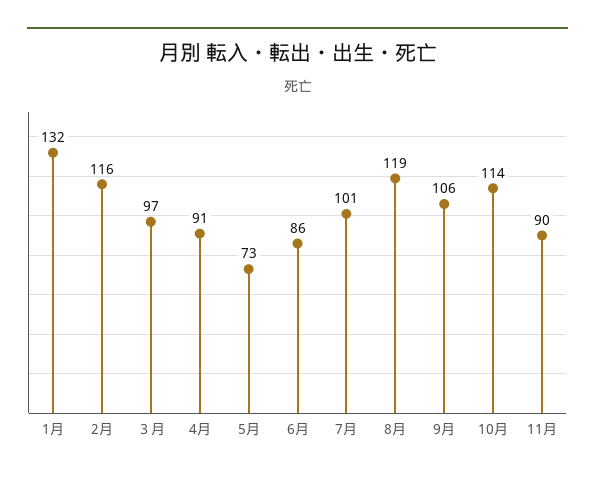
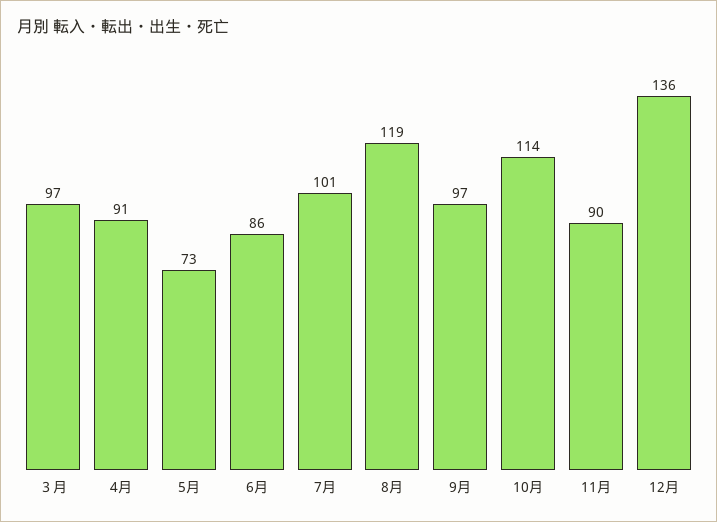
1月: 132 -> none
2月: 116 -> none
9月: 106 -> 97
12月: none -> 136

